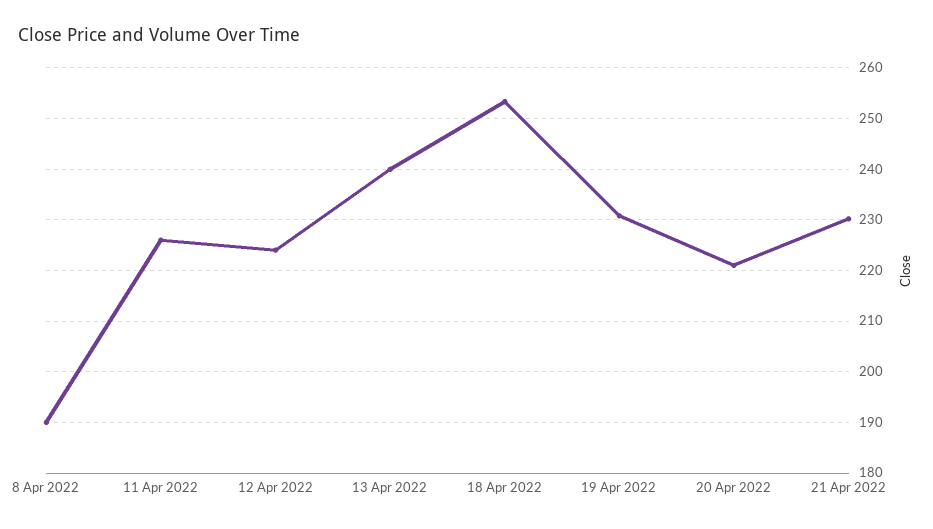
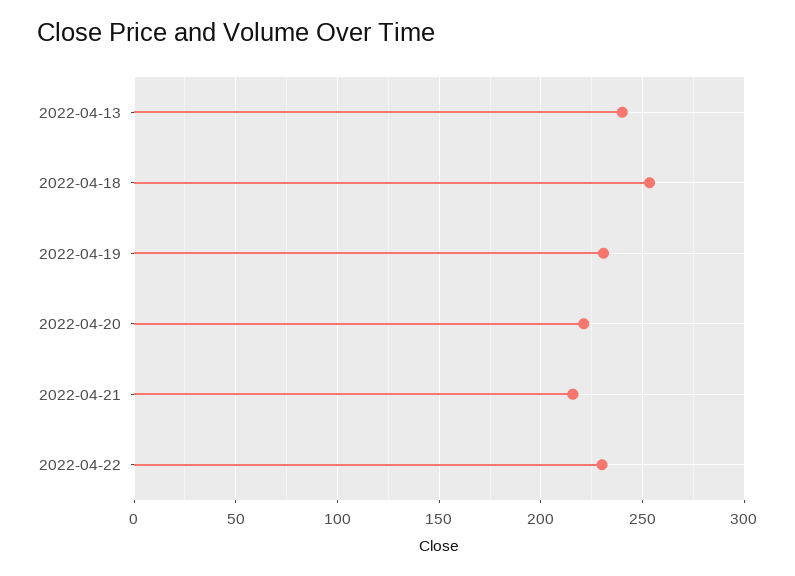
8 Apr 2022: 190 -> none
11 Apr 2022: 226 -> none
12 Apr 2022: 224 -> none
21 Apr 2022: 230 -> 215
2022-04-22: none -> 230

